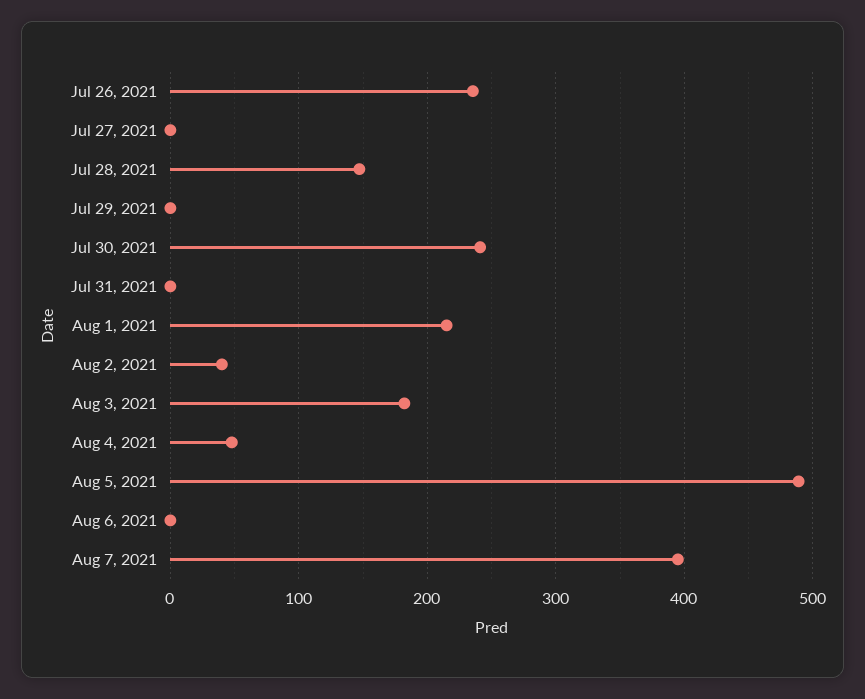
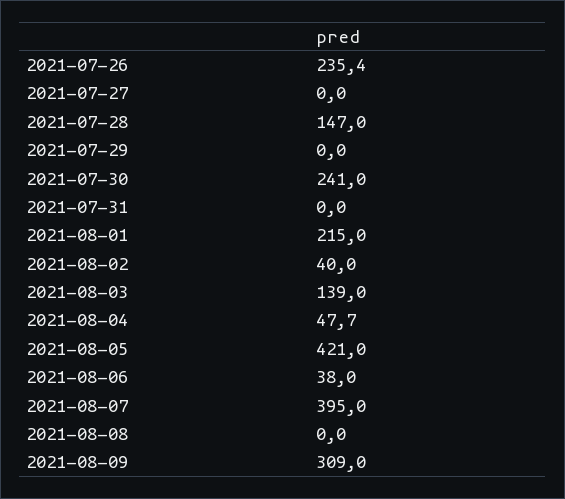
Aug 3, 2021: 180 -> 139
Aug 5, 2021: 490 -> 421
Aug 6, 2021: 0 -> 38
2021-08-08: none -> 0
2021-08-09: none -> 309

